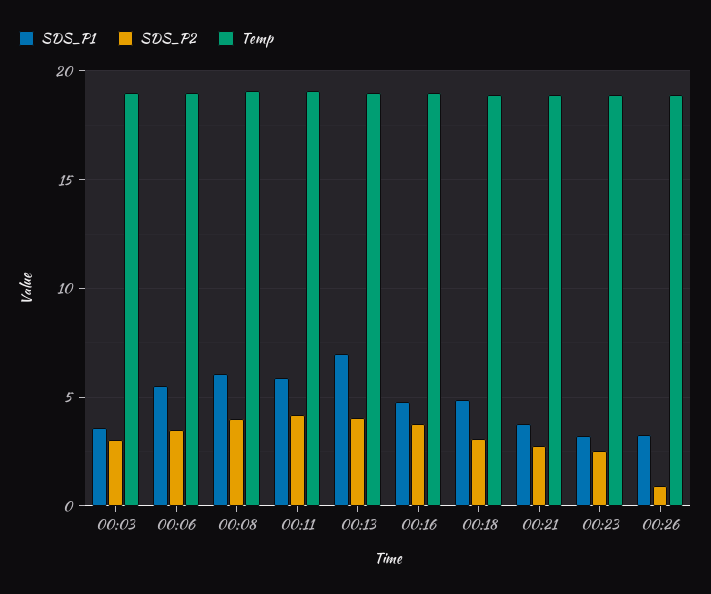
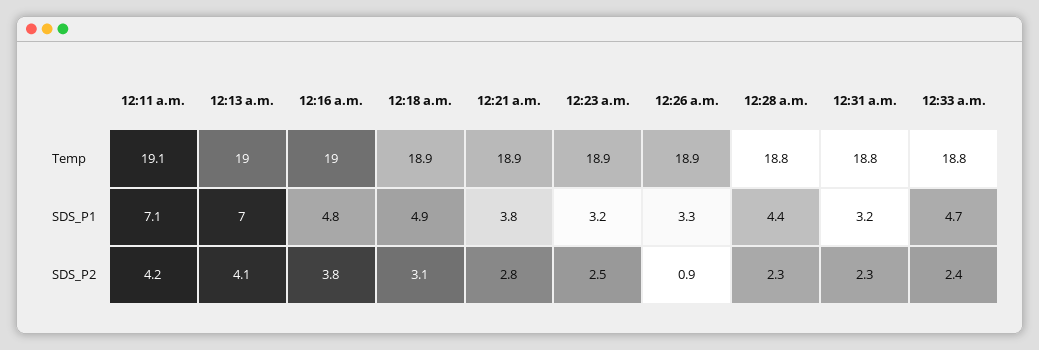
SDS_P1, 00:03: 3.5 -> none
SDS_P2, 00:03: 3 -> none
Temp, 00:03: 19 -> none
SDS_P1, 00:06: 5.5 -> none
SDS_P2, 00:06: 3.5 -> none
Temp, 00:06: 19 -> none
SDS_P1, 00:08: 6 -> none
SDS_P2, 00:08: 4 -> none
Temp, 00:08: 19 -> none
SDS_P1, 00:11: 6 -> 7.1
Temp, 12:28 a.m.: none -> 18.8
Temp, 12:31 a.m.: none -> 18.8
Temp, 12:33 a.m.: none -> 18.8
SDS_P1, 12:28 a.m.: none -> 4.4
SDS_P1, 12:31 a.m.: none -> 3.2
SDS_P1, 12:33 a.m.: none -> 4.7
SDS_P2, 12:28 a.m.: none -> 2.3
SDS_P2, 12:31 a.m.: none -> 2.3
SDS_P2, 12:33 a.m.: none -> 2.4

